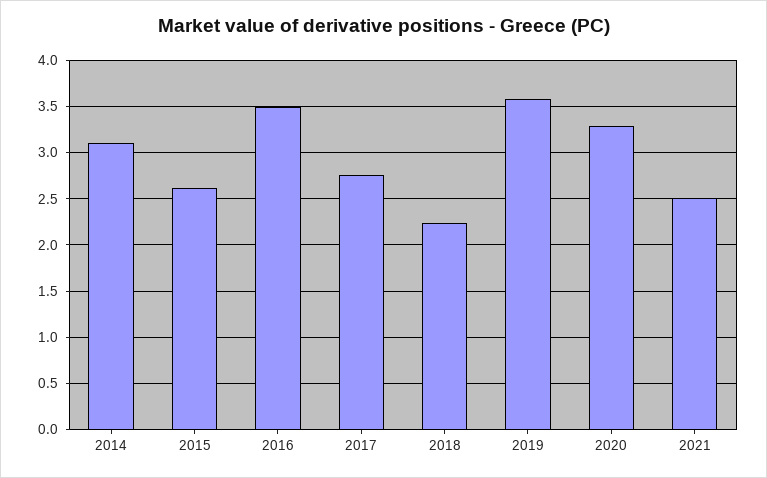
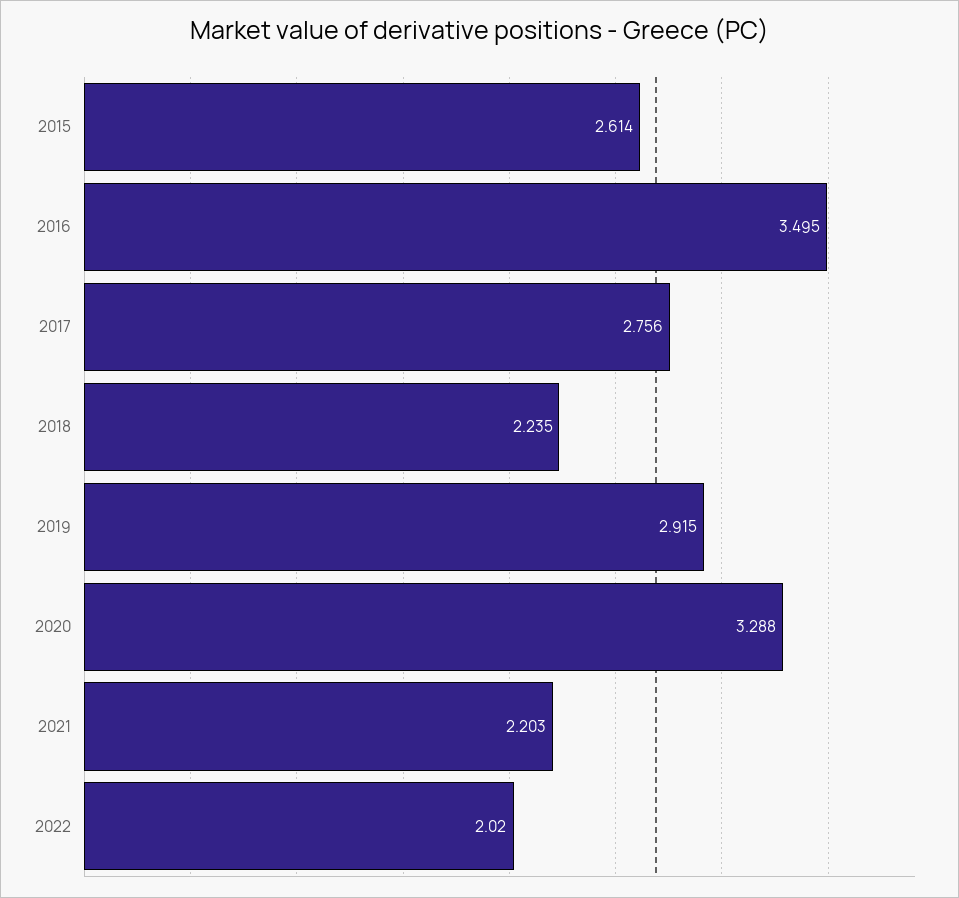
2014: 3.1 -> none
2019: 3.6 -> 2.915
2021: 2.5 -> 2.203
2022: none -> 2.02

